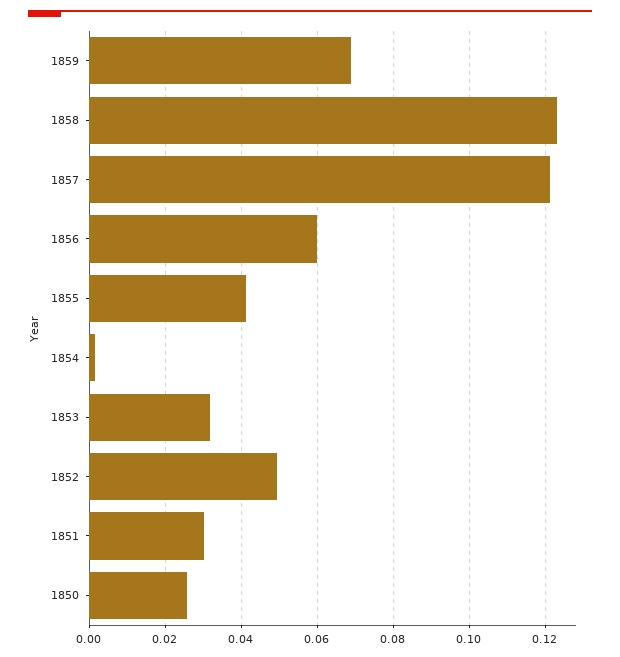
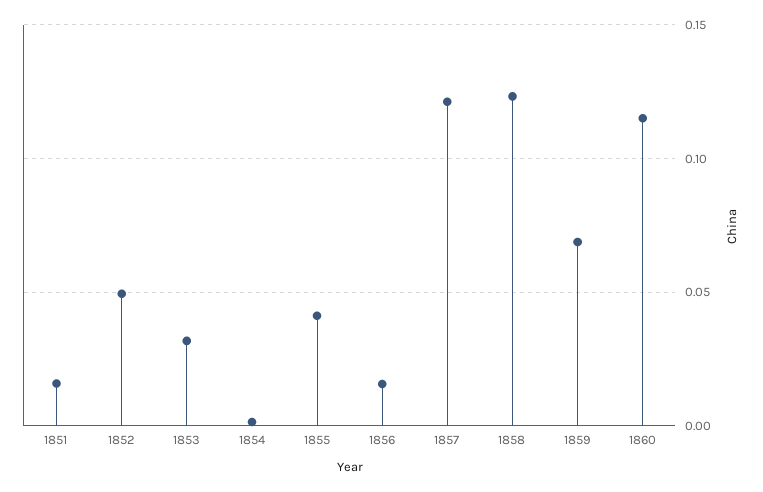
1856: 0.06 -> 0.015
1851: 0.03 -> 0.015
1850: 0.026 -> none
1860: none -> 0.115

